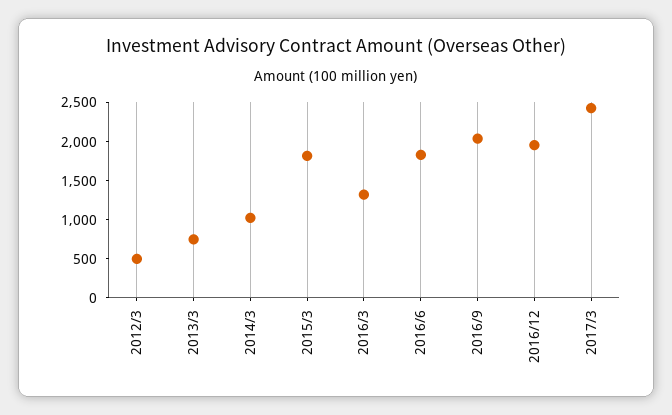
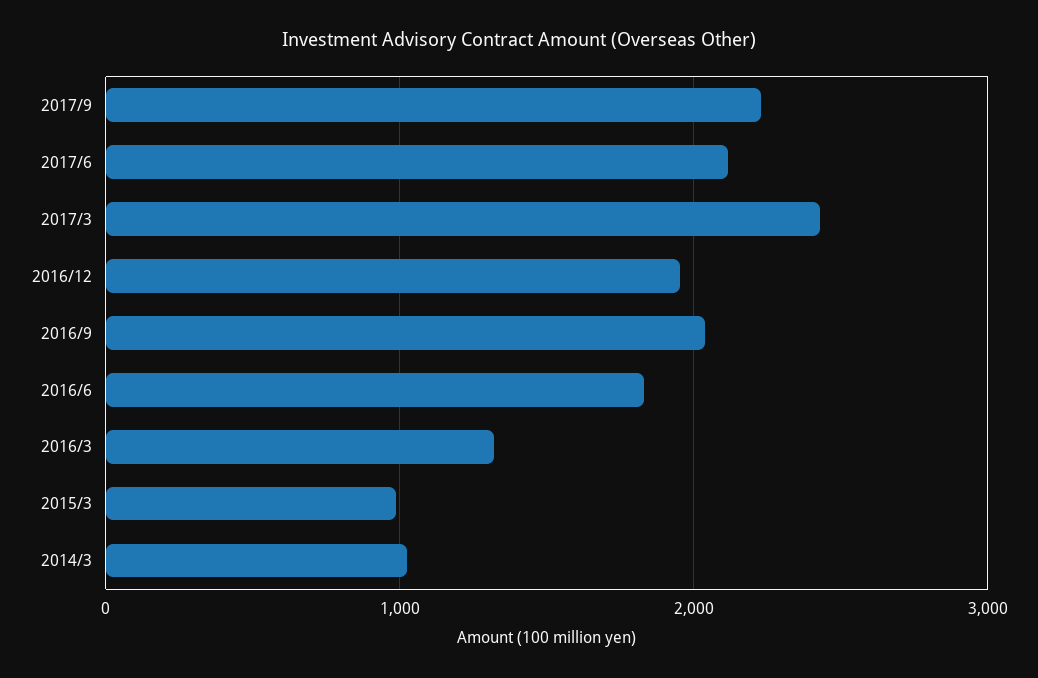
2012/3: 500 -> none
2013/3: 750 -> none
2015/3: 1750 -> 1000
2017/9: none -> 2200
2017/6: none -> 2100

